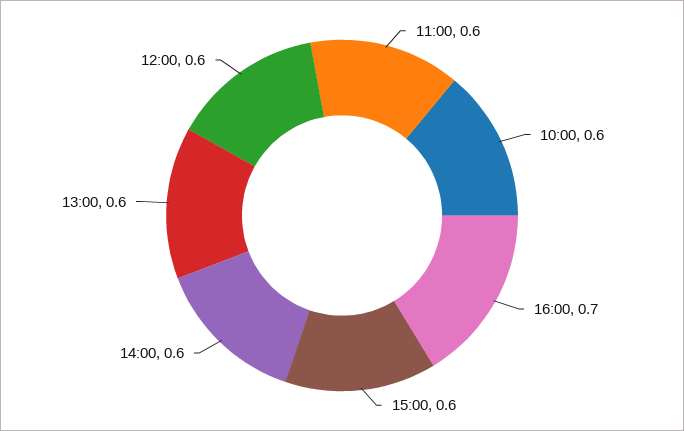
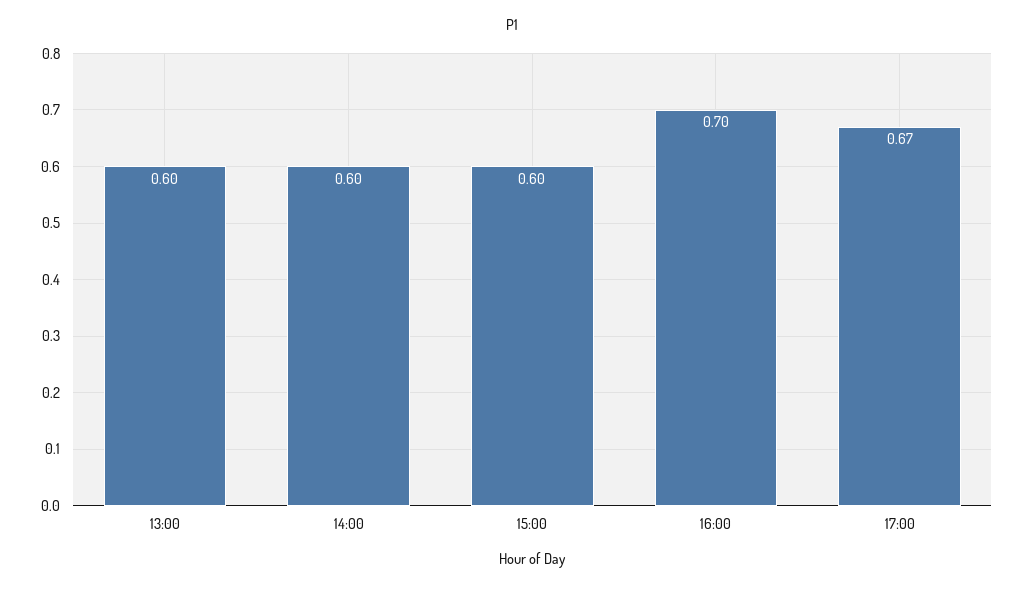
11:00: 0.6 -> none
10:00: 0.6 -> none
12:00: 0.6 -> none
17:00: none -> 0.67

